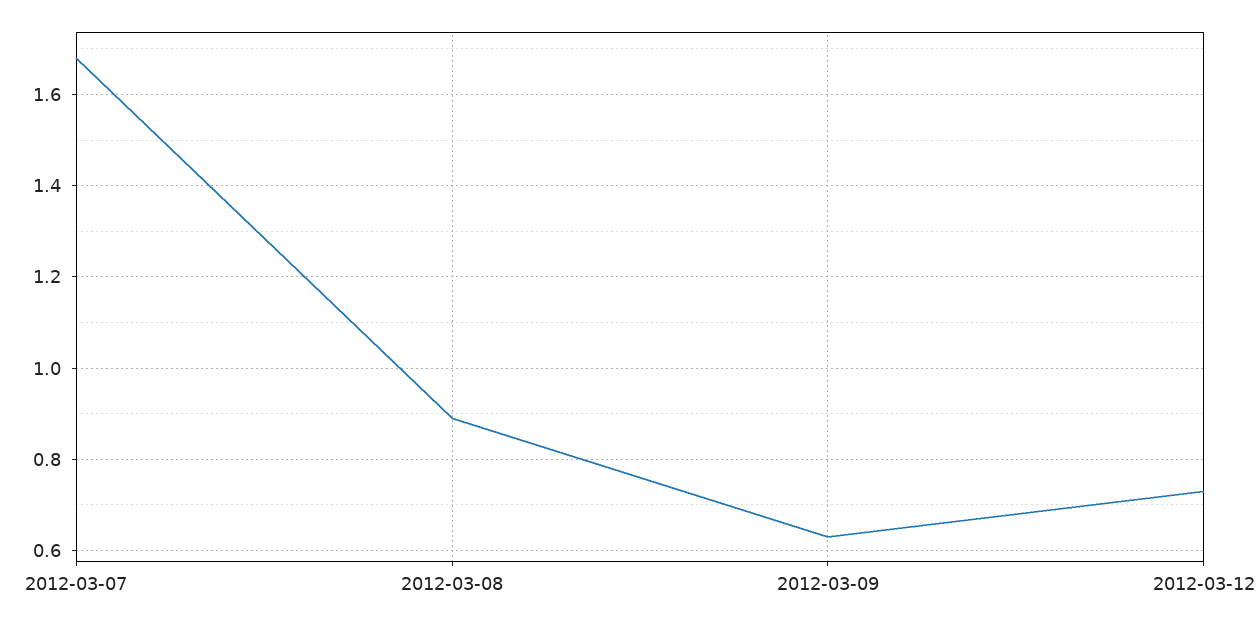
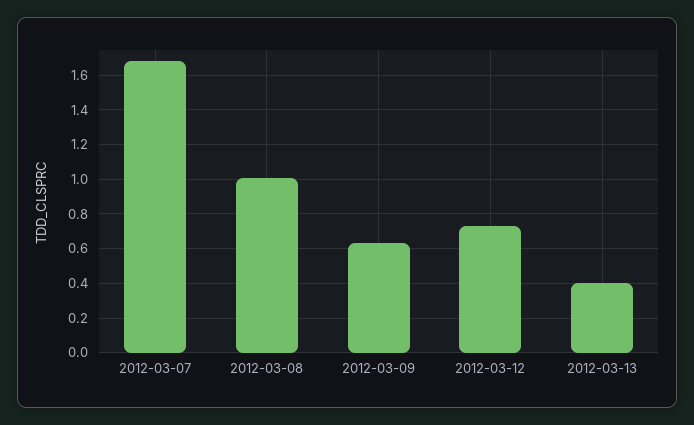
2012-03-08: 0.9 -> 1
2012-03-13: none -> 0.4

